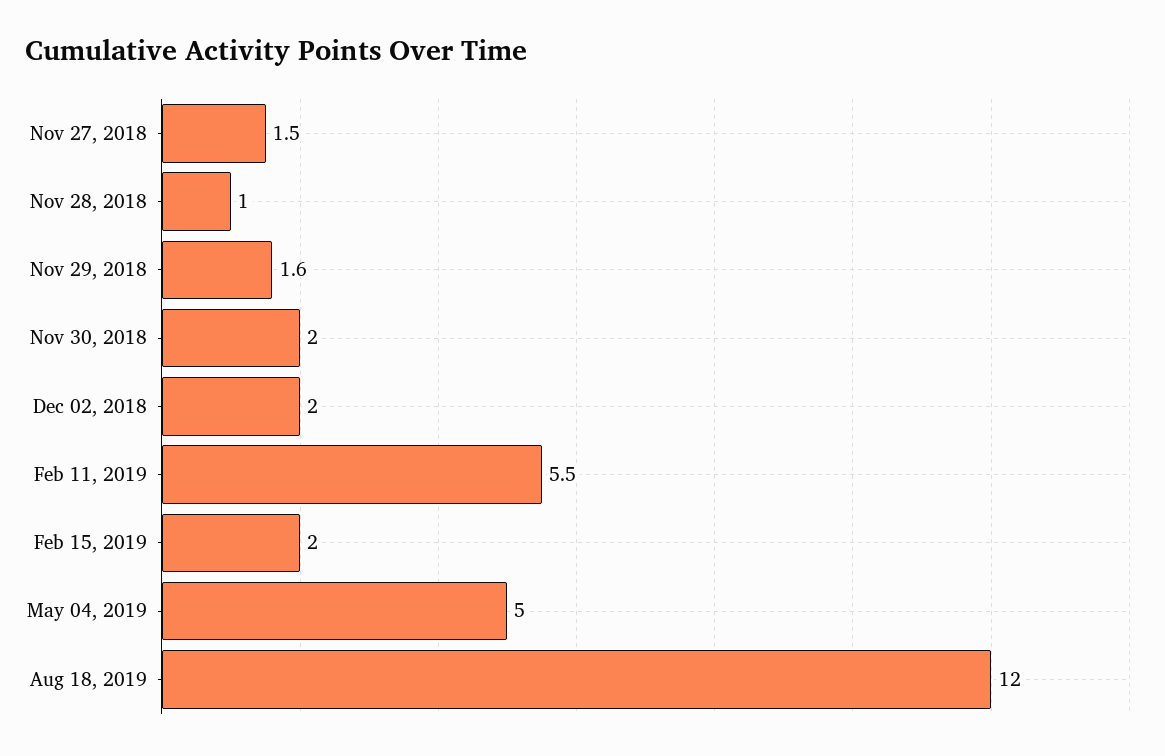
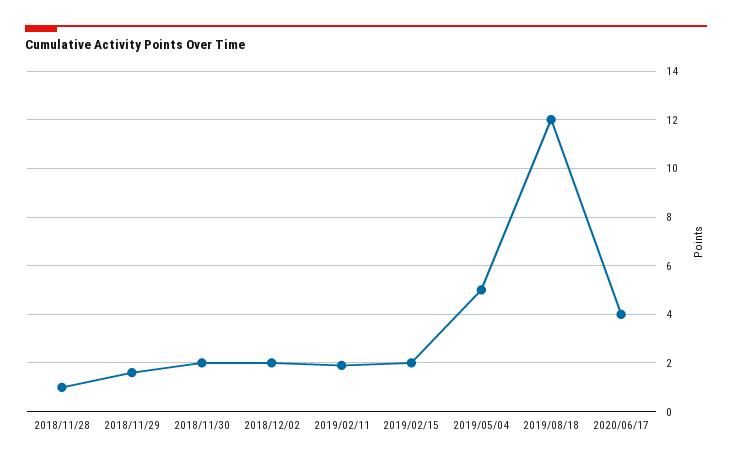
Nov 27, 2018: 1.5 -> none
Feb 11, 2019: 5.5 -> 2
2020/06/17: none -> 4

